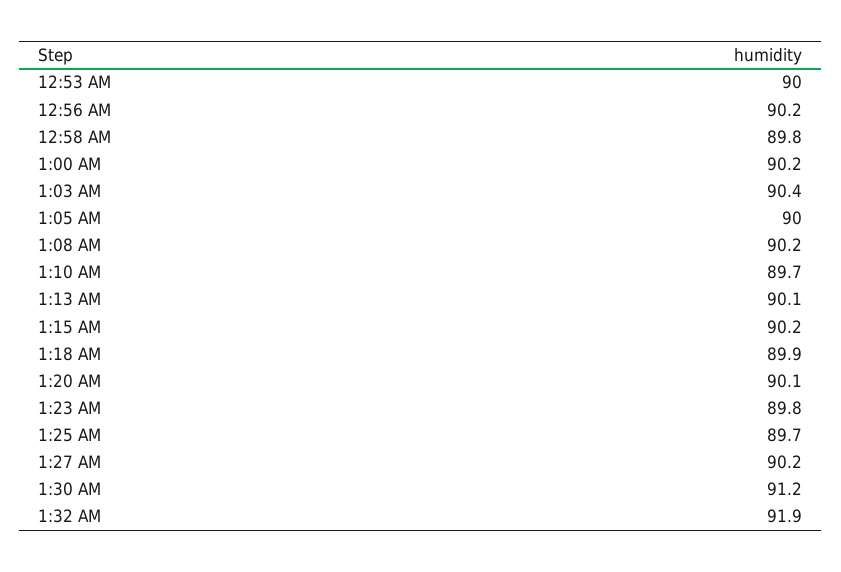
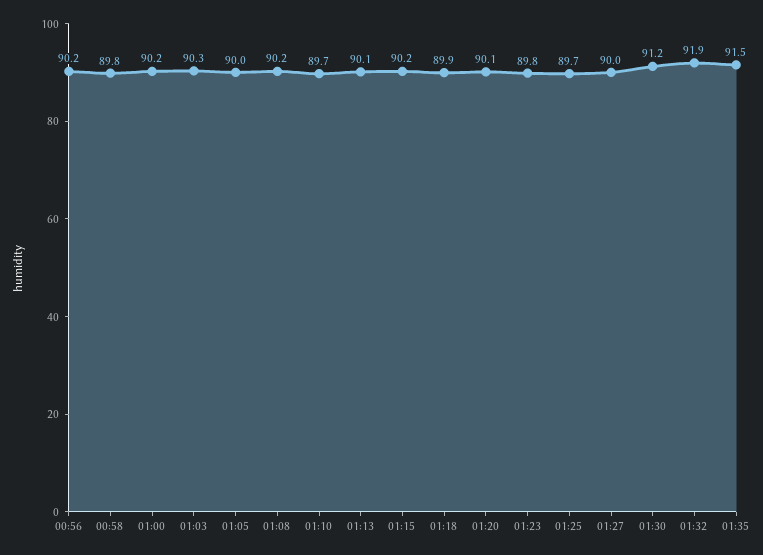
12:53 AM: 90 -> none
1:03 AM: 90.4 -> 90.3
1:27 AM: 90.2 -> 90
01:35: none -> 91.5

